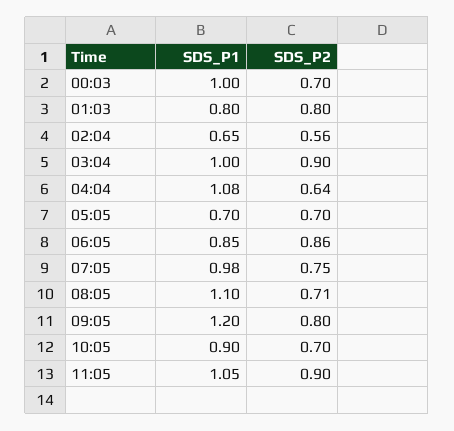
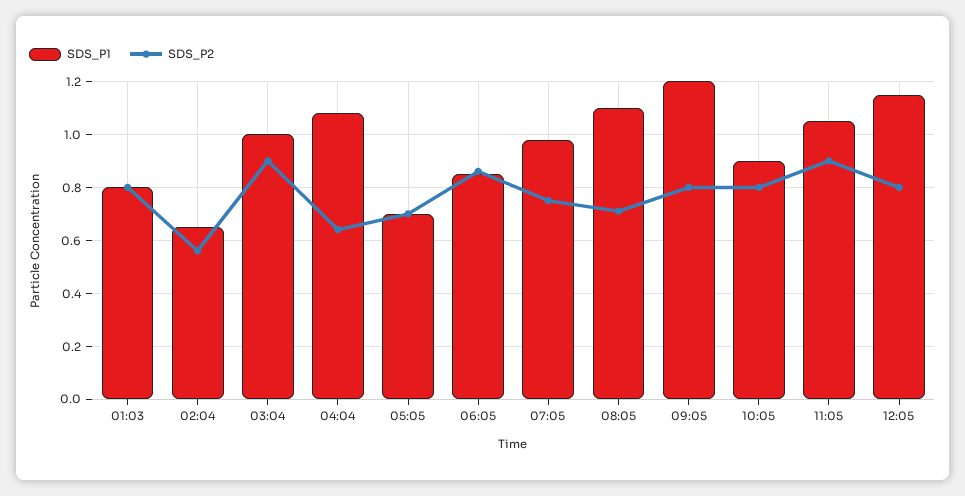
SDS_P1, 00:03: 1 -> none
SDS_P2, 00:03: 0.7 -> none
SDS_P2, 10:05: 0.7 -> 0.8
SDS_P1, 12:05: none -> 1.15
SDS_P2, 12:05: none -> 0.8

